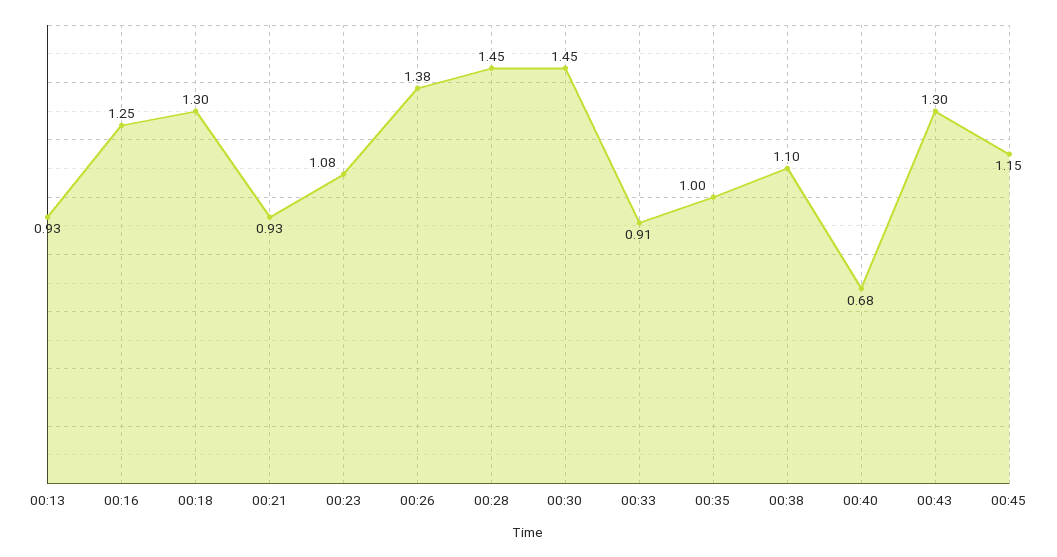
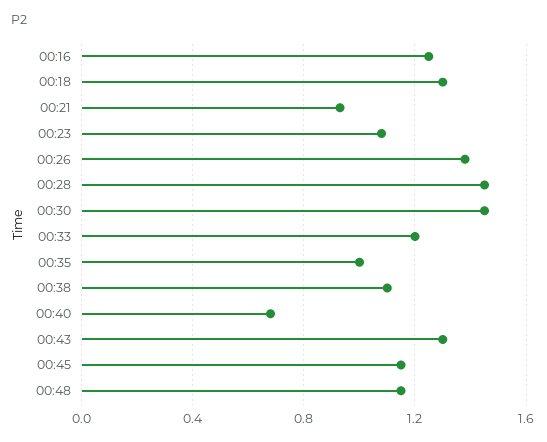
00:13: 0.93 -> none
00:33: 0.91 -> 1.2
00:48: none -> 1.15

